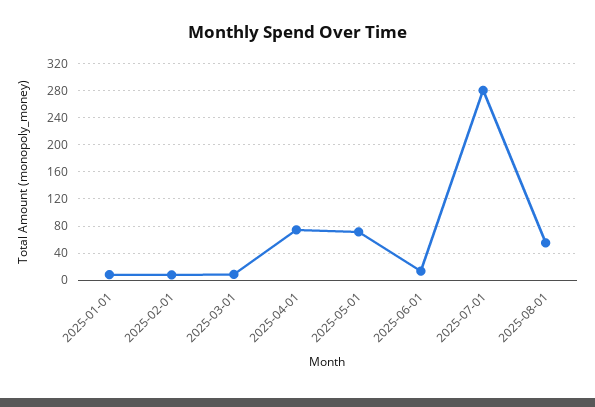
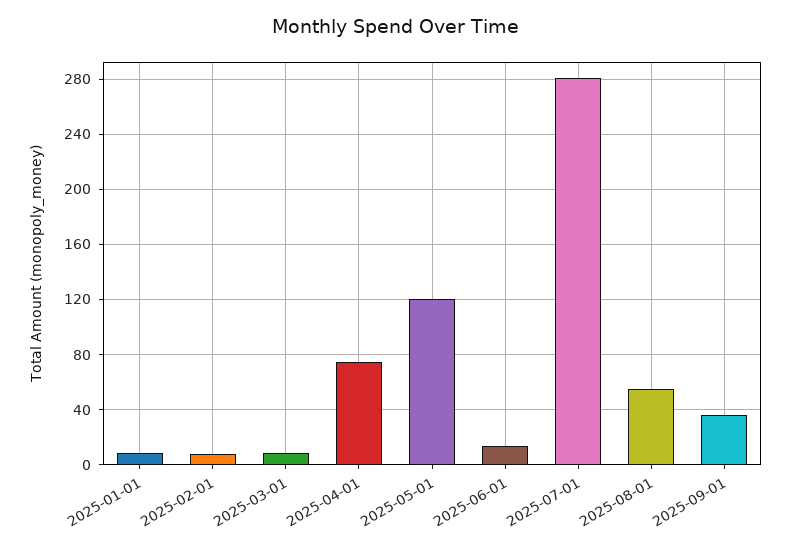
2025-05-01: 70 -> 120
2025-09-01: none -> 35

